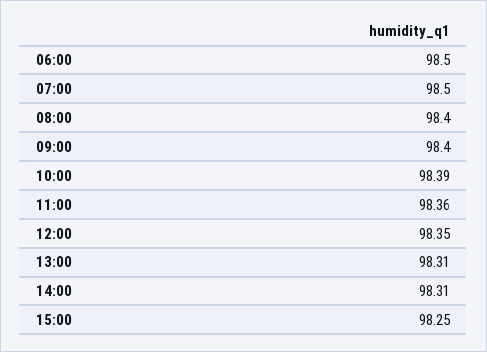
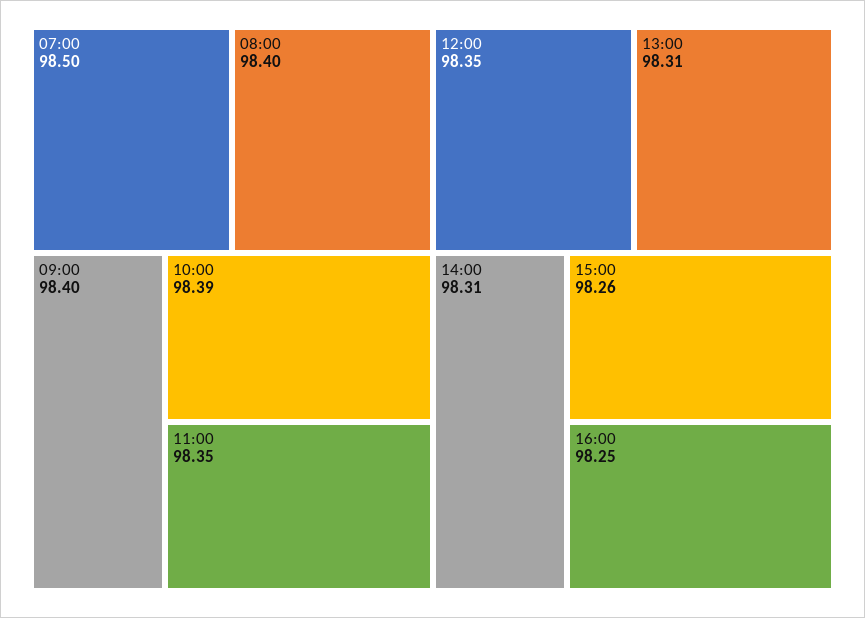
06:00: 98.5 -> none
11:00: 98.36 -> 98.35
15:00: 98.25 -> 98.26
16:00: none -> 98.25

